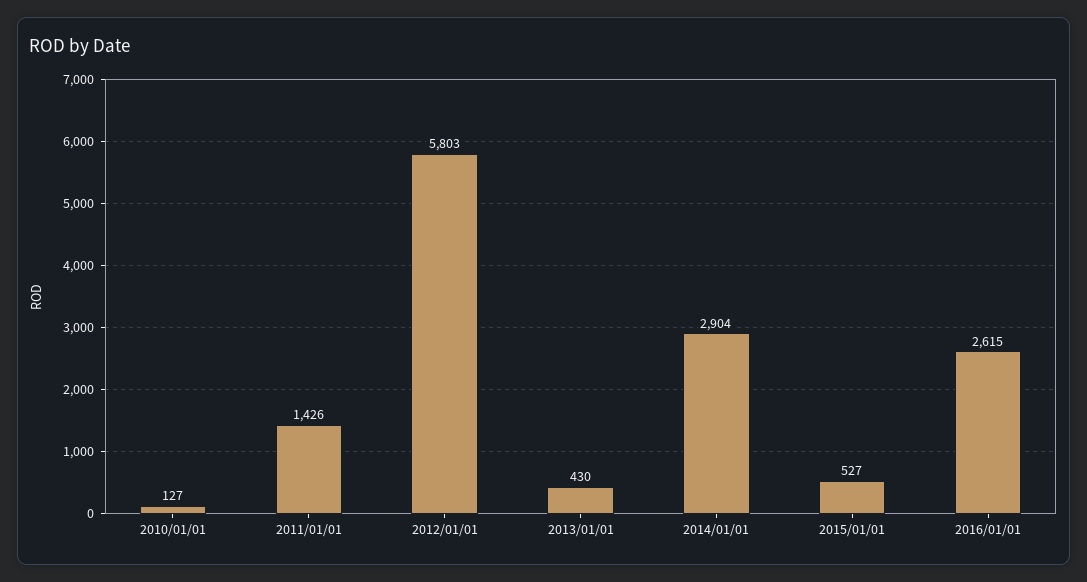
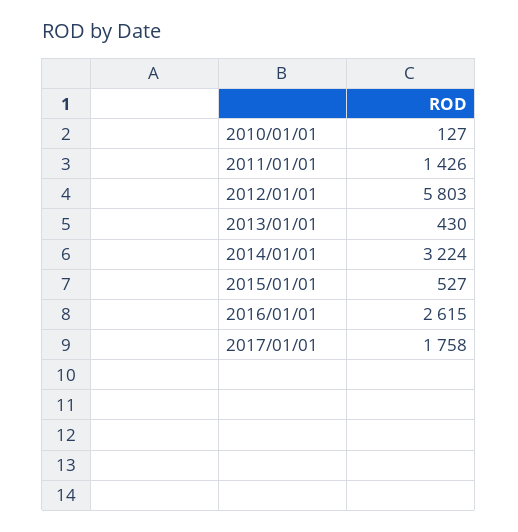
2014/01/01: 2904 -> 3224
2017/01/01: none -> 1758

